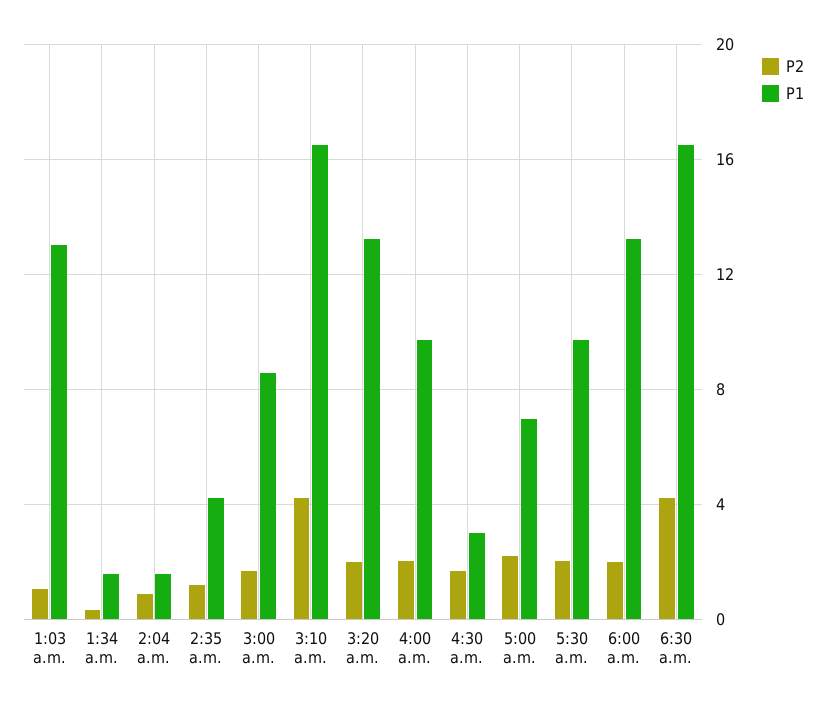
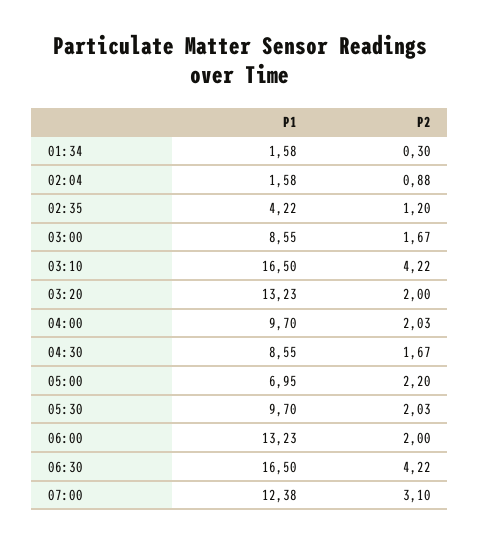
P2, 1:03 a.m.: 1 -> none
P1, 1:03 a.m.: 13 -> none
P1, 4:30 a.m.: 3 -> 8.55
P1, 07:00: none -> 12.38
P2, 07:00: none -> 3.1

